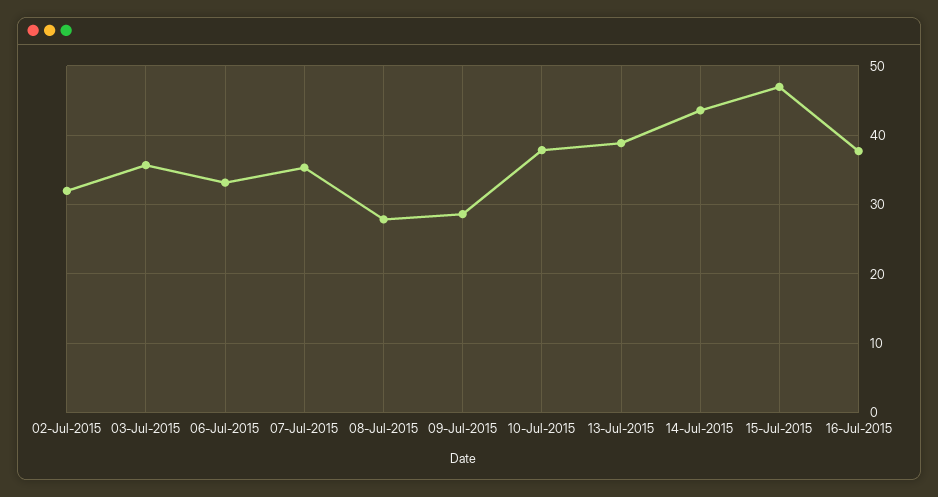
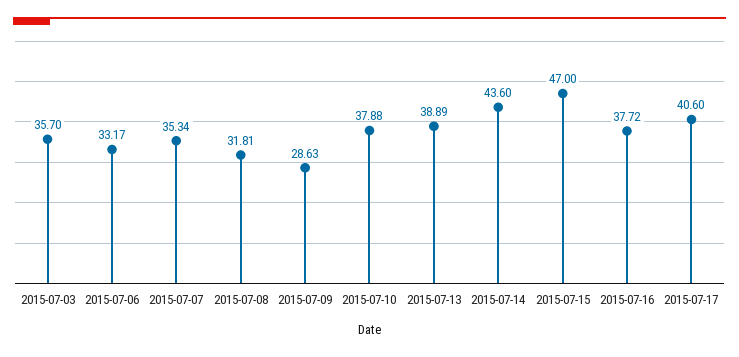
02-Jul-2015: 32 -> none
08-Jul-2015: 28 -> 31.81
2015-07-17: none -> 40.6

